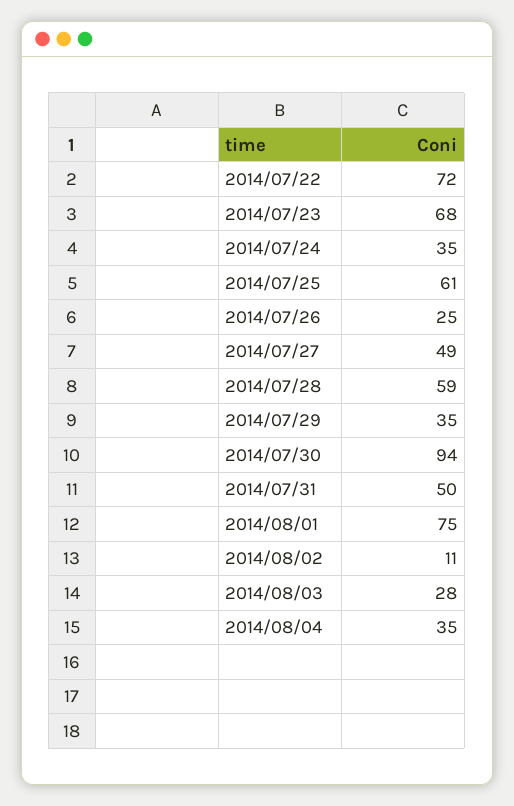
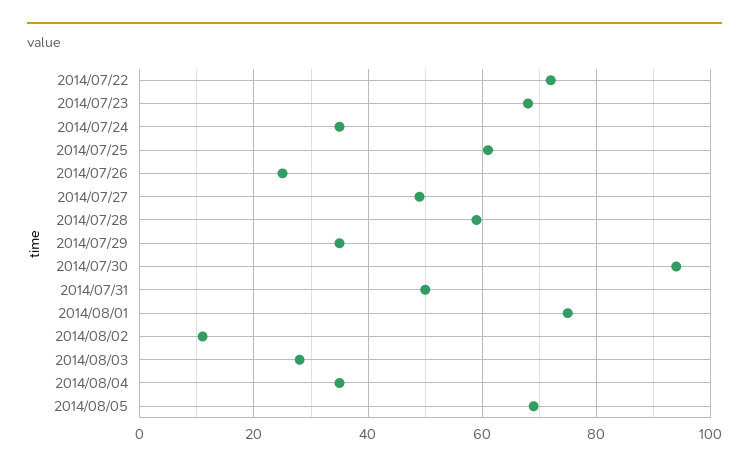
2014/08/05: none -> 70

